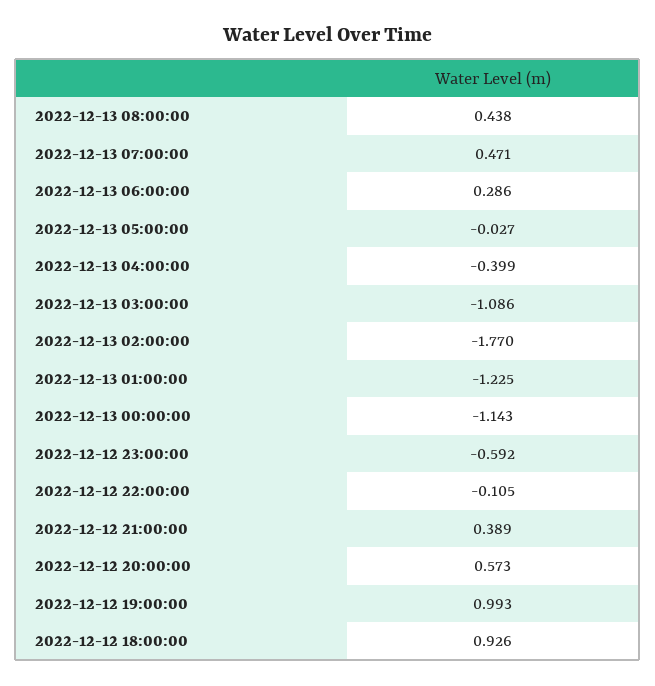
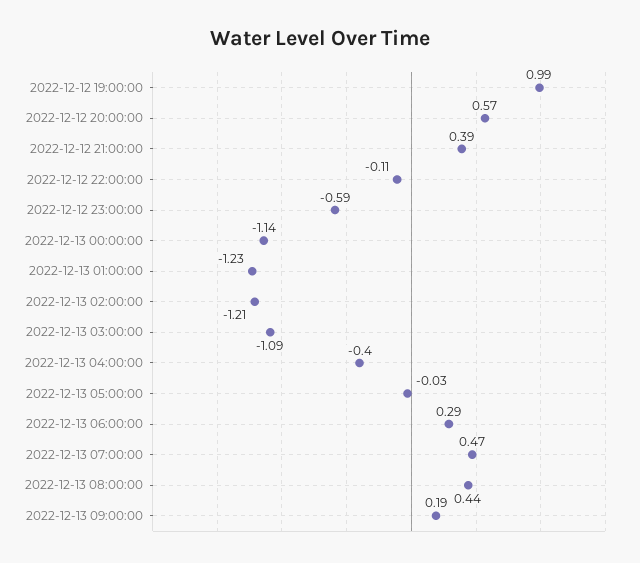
2022-12-13 02:00:00: -1.77 -> -1.21
2022-12-12 18:00:00: 0.926 -> none
2022-12-13 09:00:00: none -> 0.19

